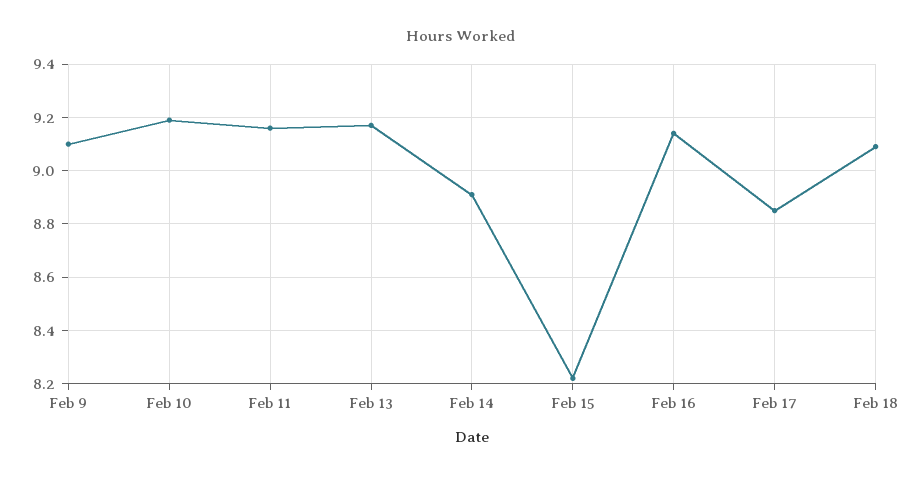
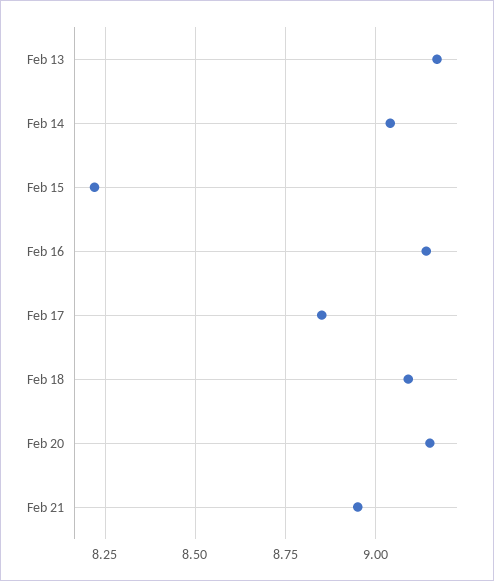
Feb 9: 9.1 -> none
Feb 10: 9.2 -> none
Feb 11: 9.15 -> none
Feb 14: 8.9 -> 9.05
Feb 20: none -> 9.15
Feb 21: none -> 8.95

